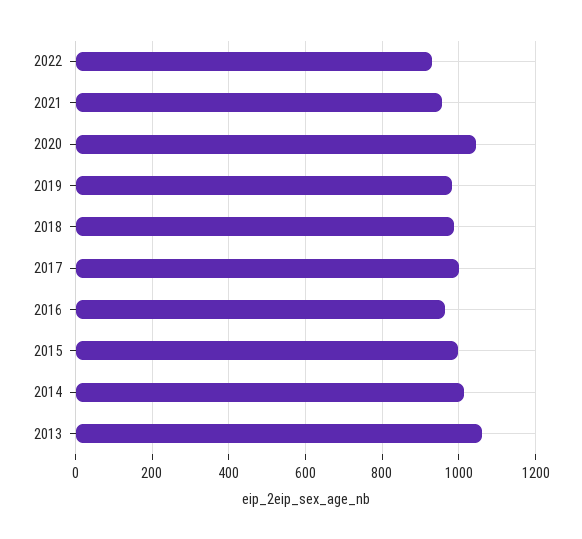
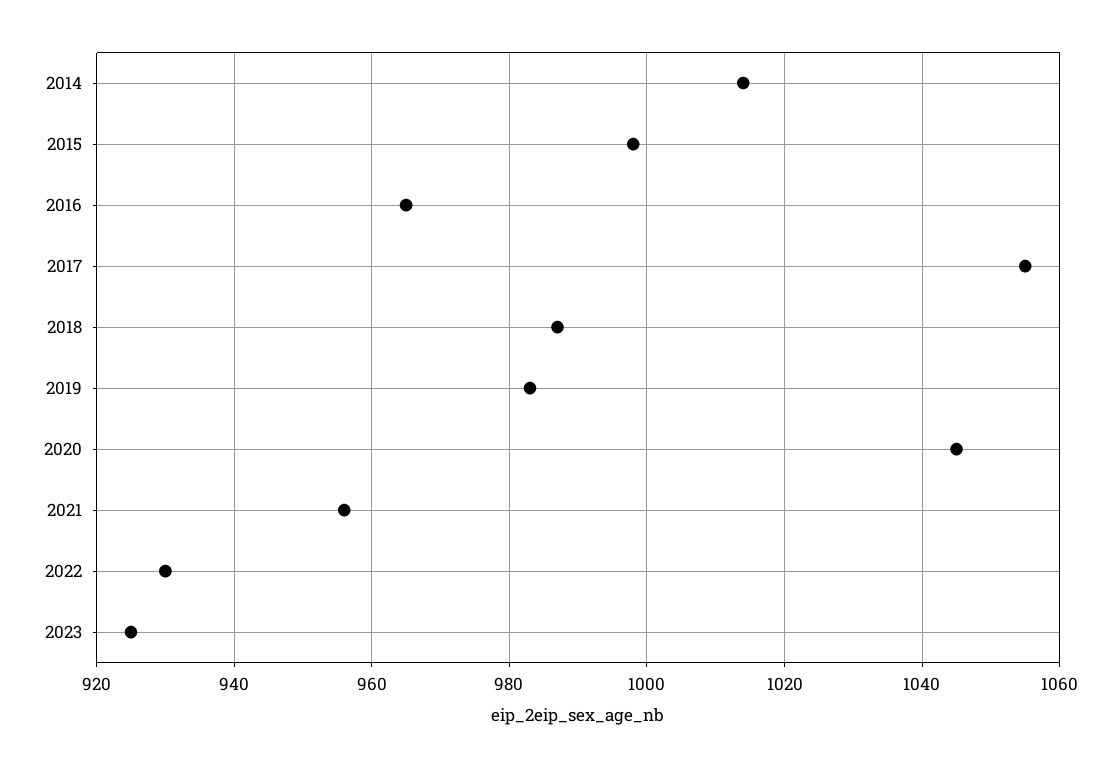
2017: 1000 -> 1055
2013: 1060 -> none
2023: none -> 925

